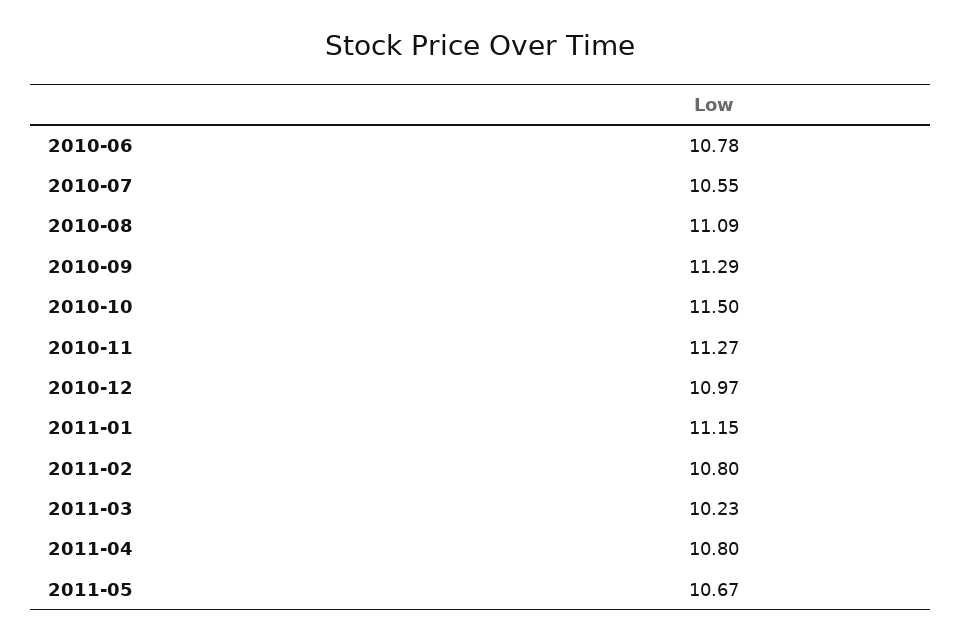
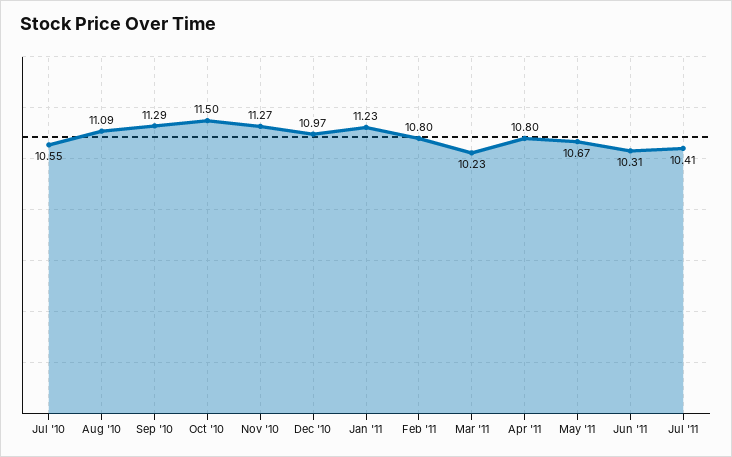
2010-06: 10.78 -> none
2011-01: 11.15 -> 11.23
Jun '11: none -> 10.31
Jul '11: none -> 10.41

